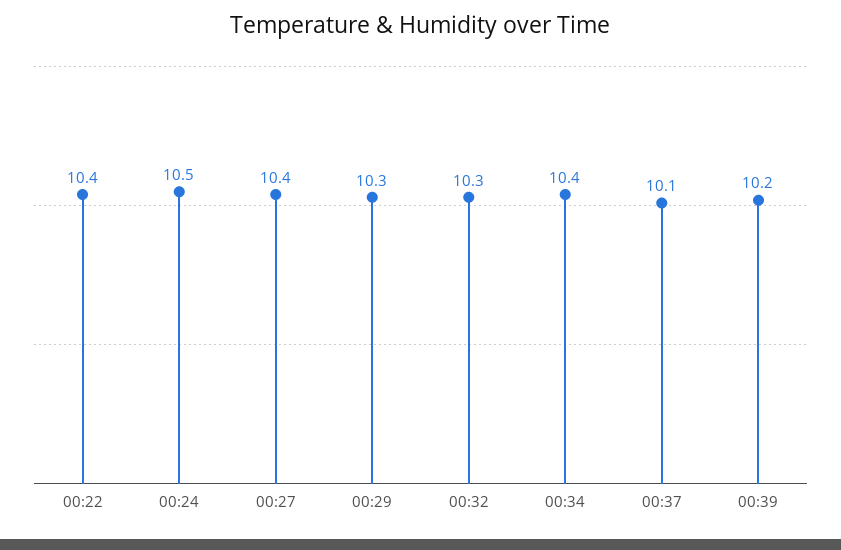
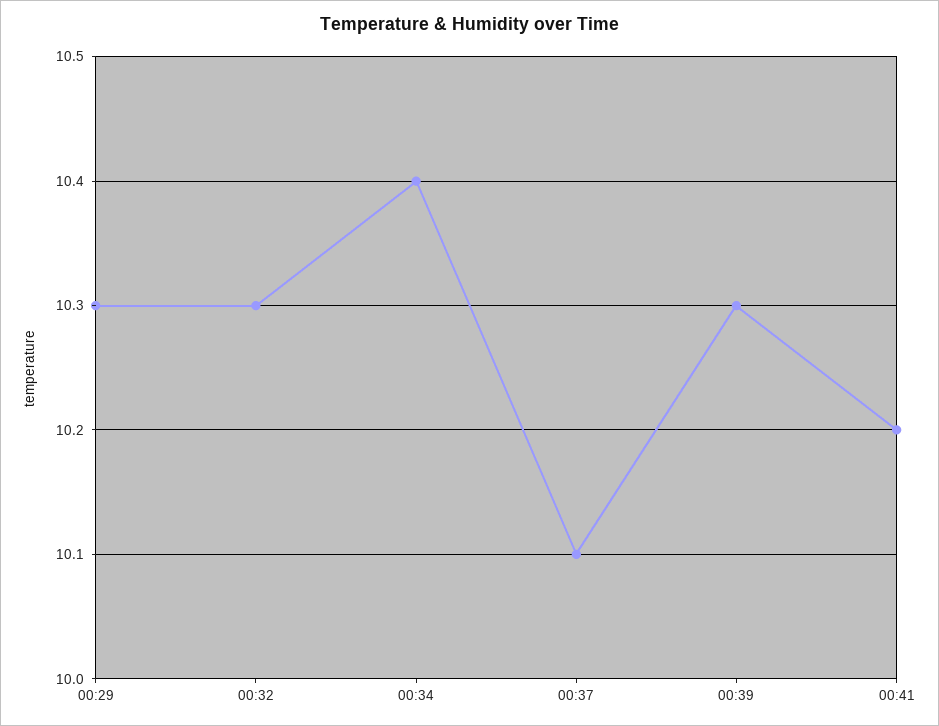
00:22: 10.4 -> none
00:24: 10.5 -> none
00:27: 10.4 -> none
00:39: 10.2 -> 10.3
00:41: none -> 10.2

